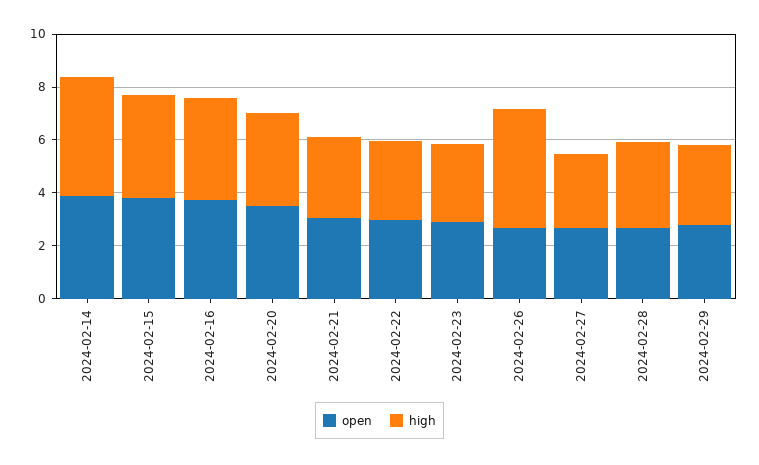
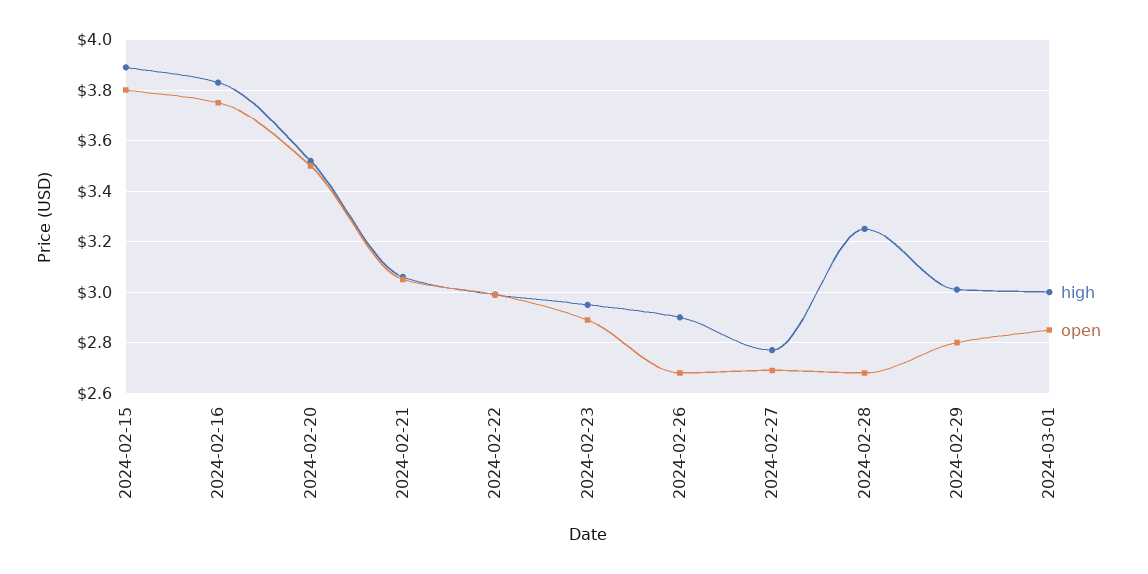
open, 2024-02-14: 4 -> none
high, 2024-02-14: 4.5 -> none
high, 2024-02-26: 4.5 -> 2.9
high, 2024-03-01: none -> 3
open, 2024-03-01: none -> 2.85

